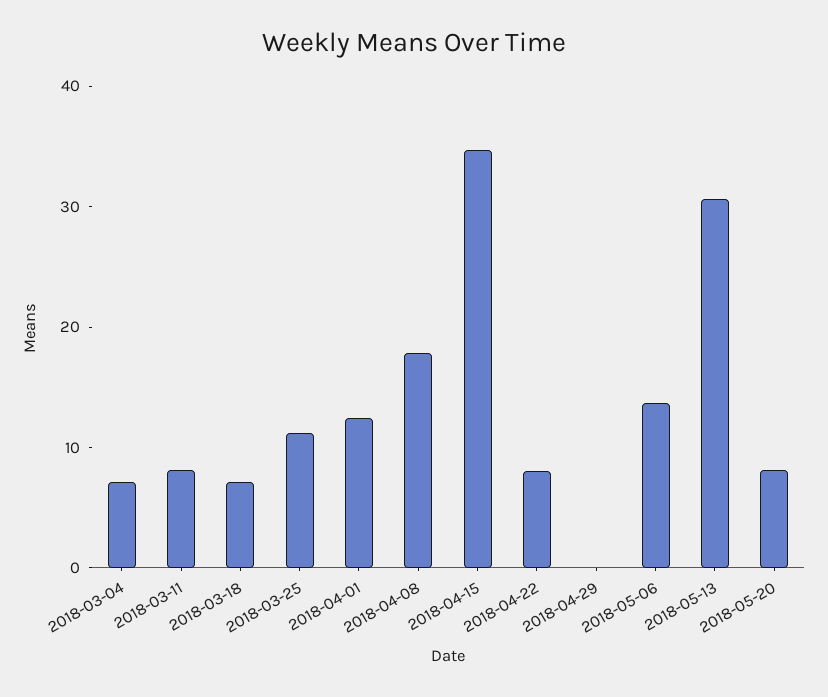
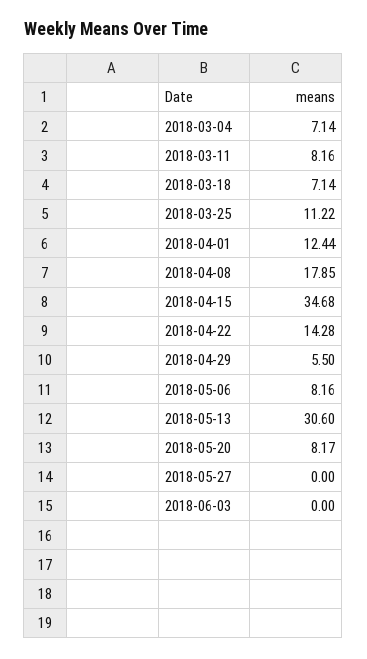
2018-04-22: 8 -> 14.28
2018-04-29: 0 -> 5.5
2018-05-06: 14 -> 8.16
2018-05-27: none -> 0
2018-06-03: none -> 0

